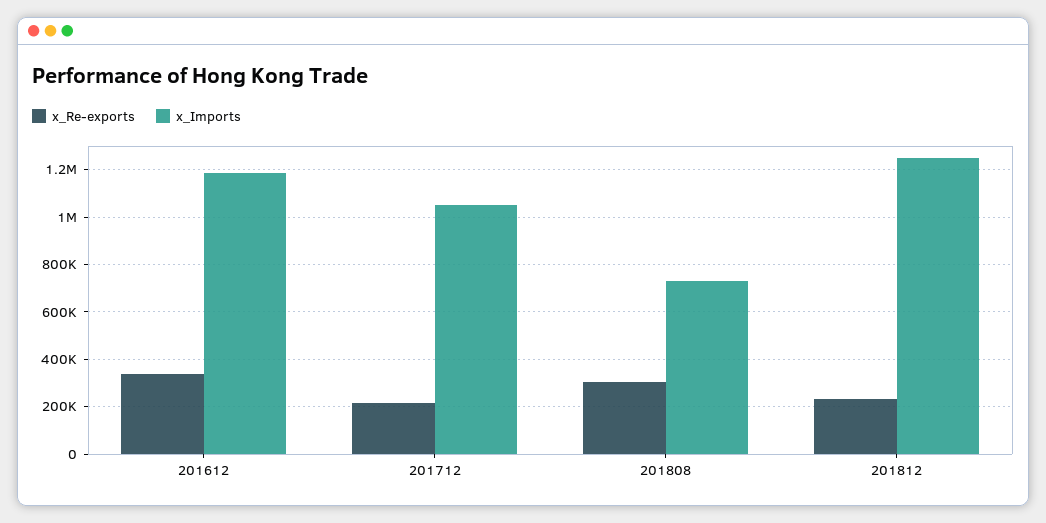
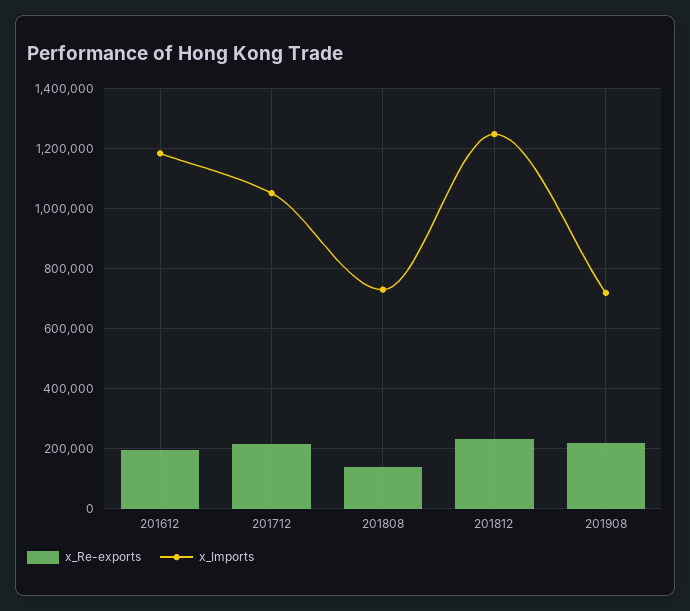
x_Re-exports, 201612: 350000 -> 200000
x_Re-exports, 201808: 300000 -> 140000
x_Re-exports, 201908: none -> 220000
x_Imports, 201908: none -> 720000

